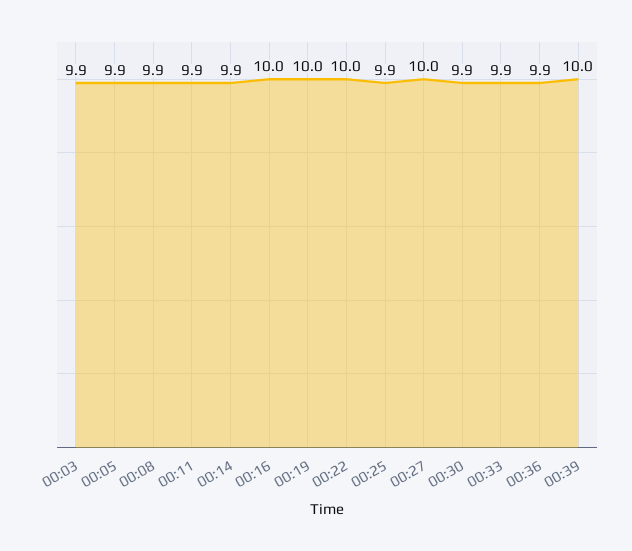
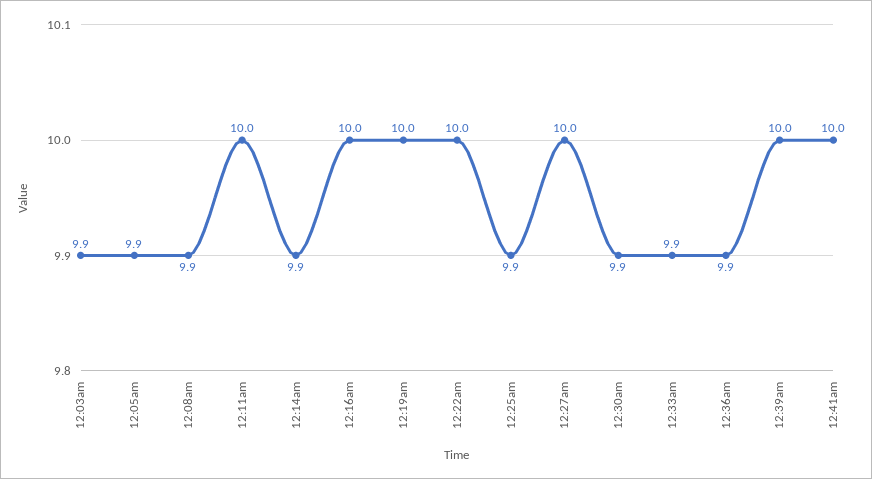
00:11: 9.9 -> 10
12:41am: none -> 10

